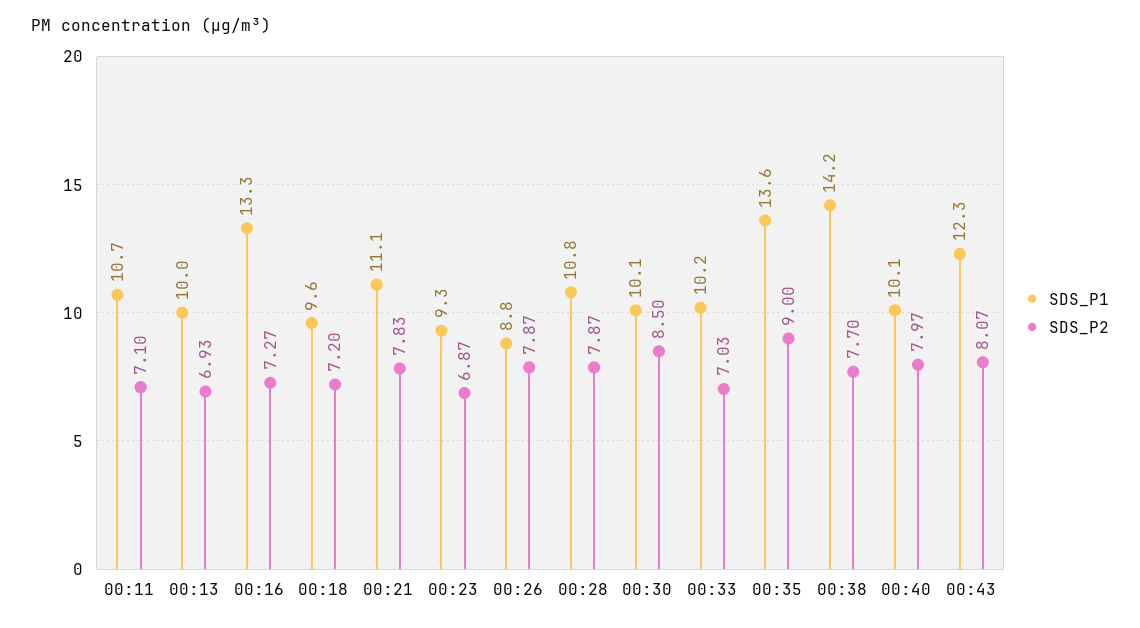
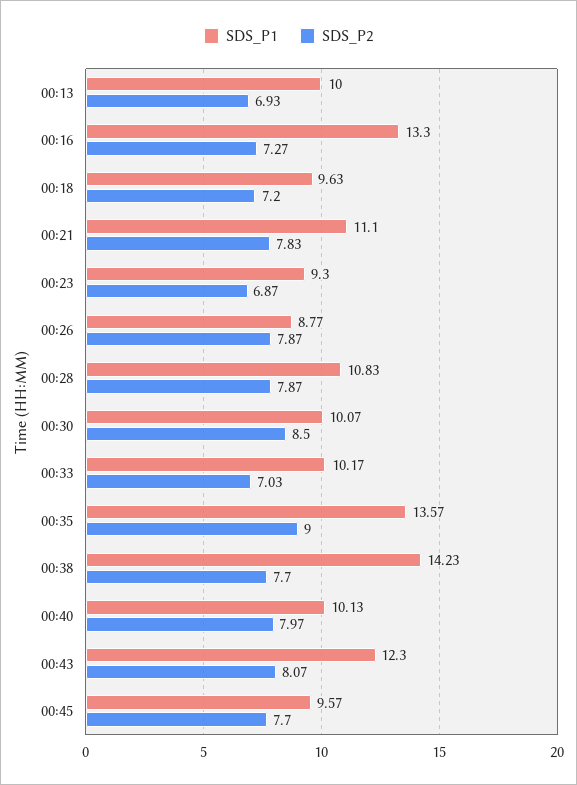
SDS_P1, 00:11: 10.7 -> none
SDS_P2, 00:11: 7.1 -> none
SDS_P1, 00:45: none -> 9.57
SDS_P2, 00:45: none -> 7.7

